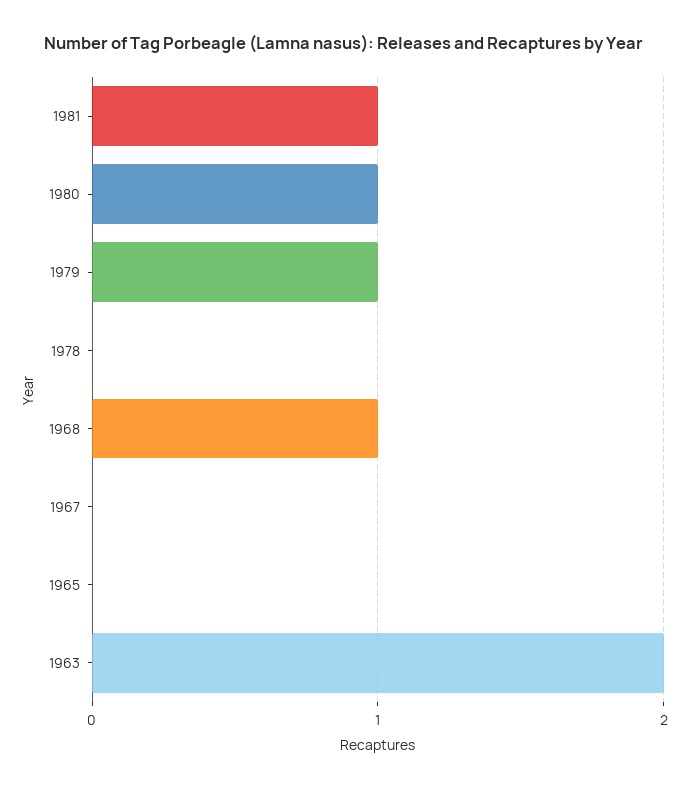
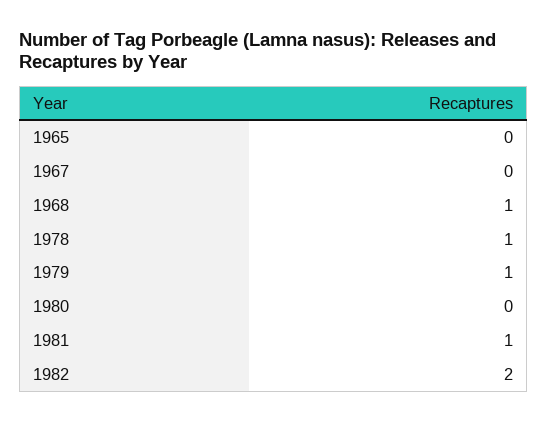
1980: 1 -> 0
1978: 0 -> 1
1963: 2 -> none
1982: none -> 2

